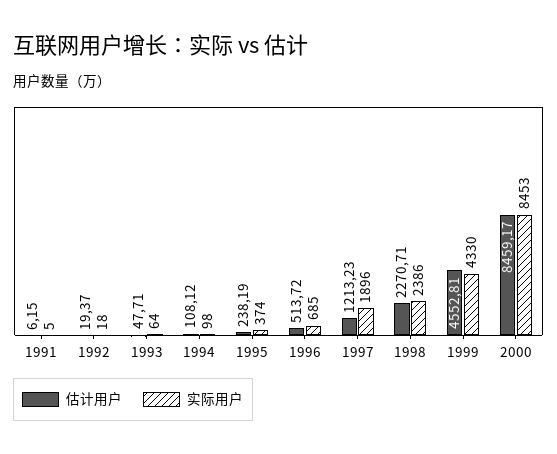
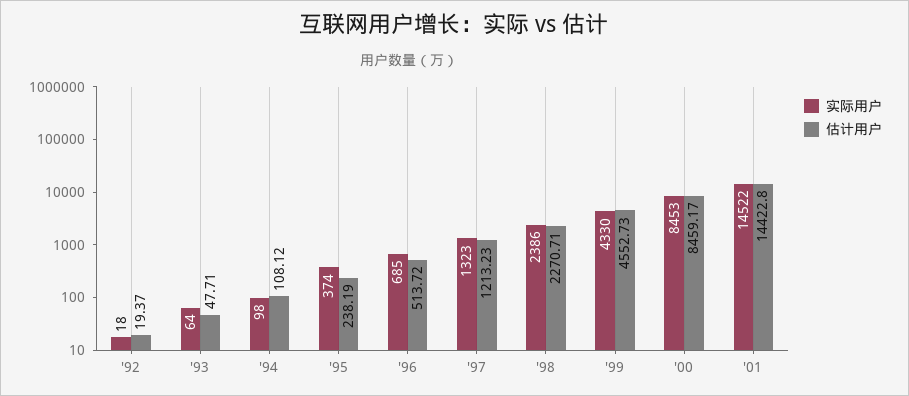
估计用户, 1991: 6.15 -> none
实际用户, 1991: 5 -> none
实际用户, 1997: 1896 -> 1323
估计用户, 1999: 4552.81 -> 4552.73
实际用户, '01: none -> 14522
估计用户, '01: none -> 14422.8

